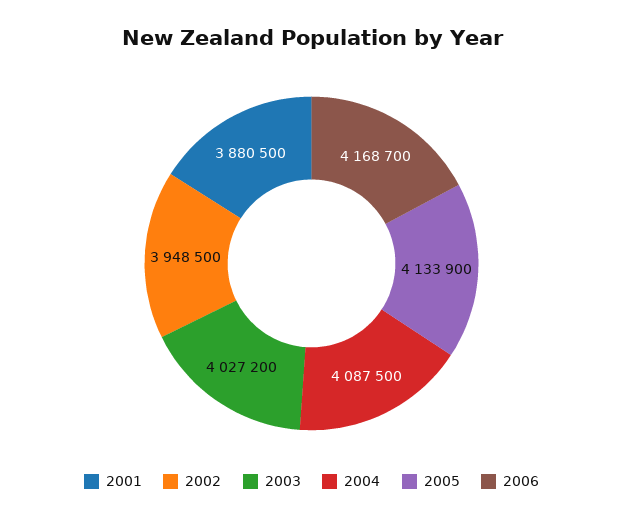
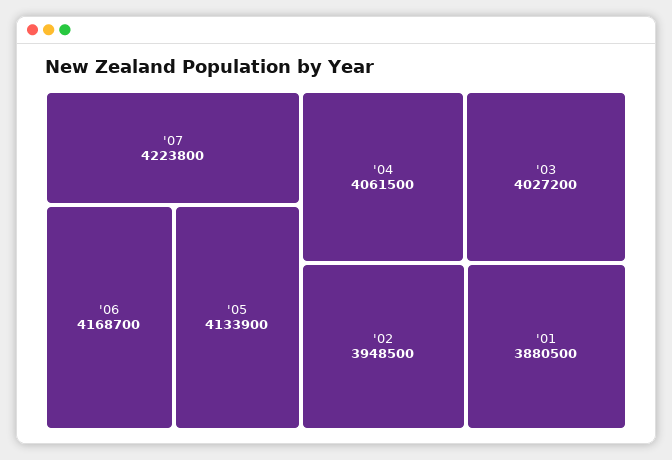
2004: 4087500 -> 4061500
'07: none -> 4223800

